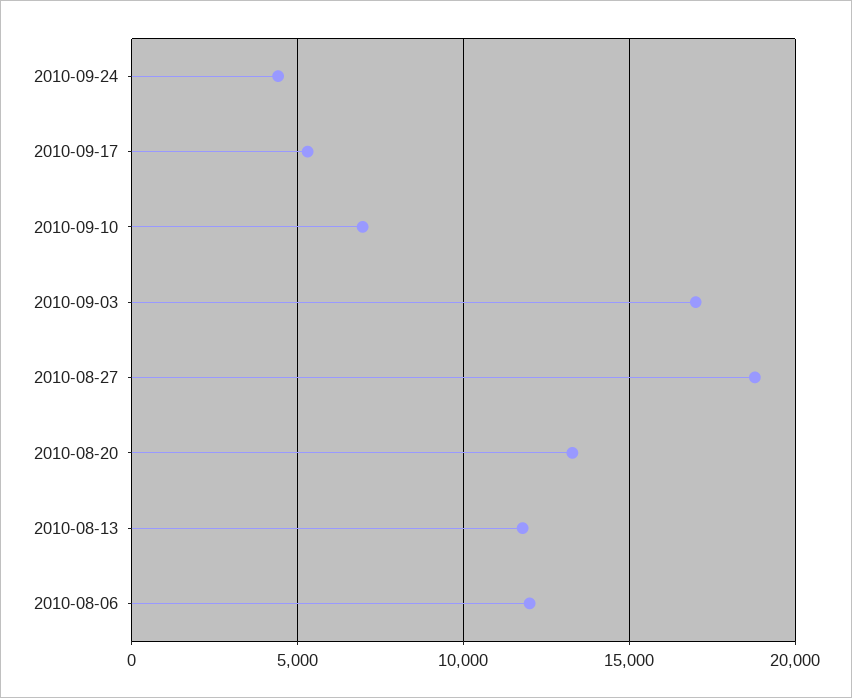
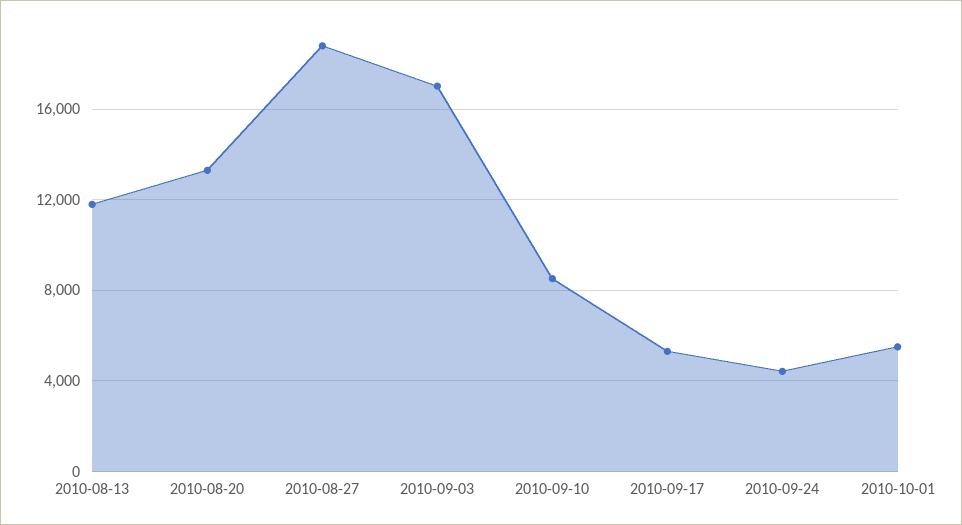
2010-09-10: 7000 -> 8500
2010-08-06: 12000 -> none
2010-10-01: none -> 5500

